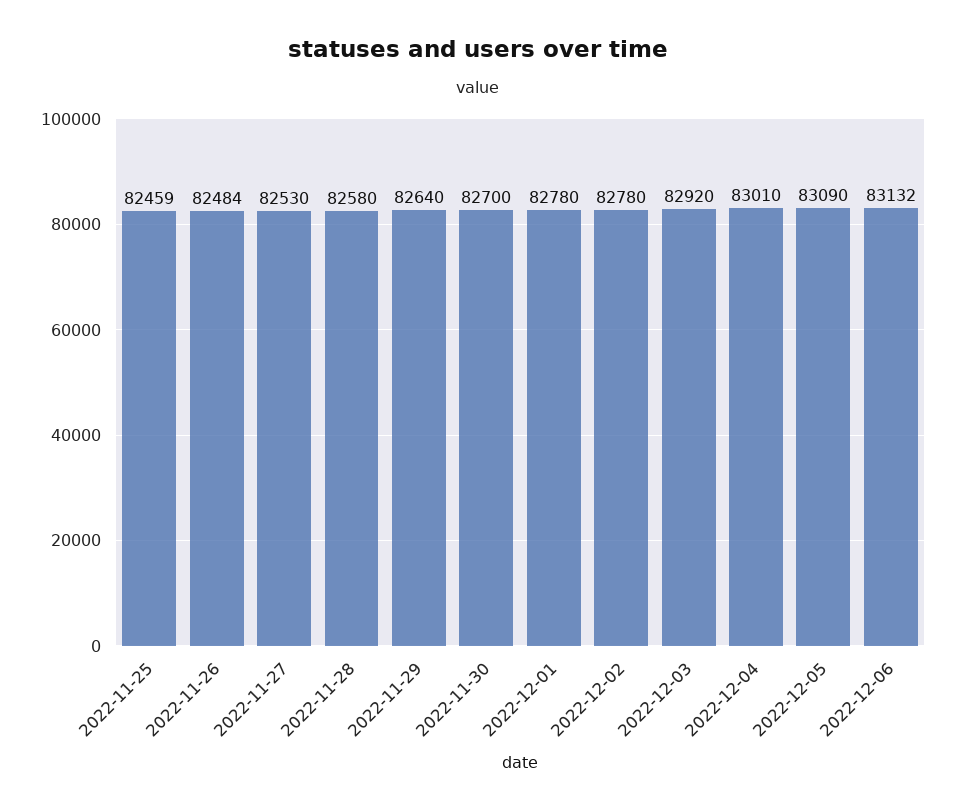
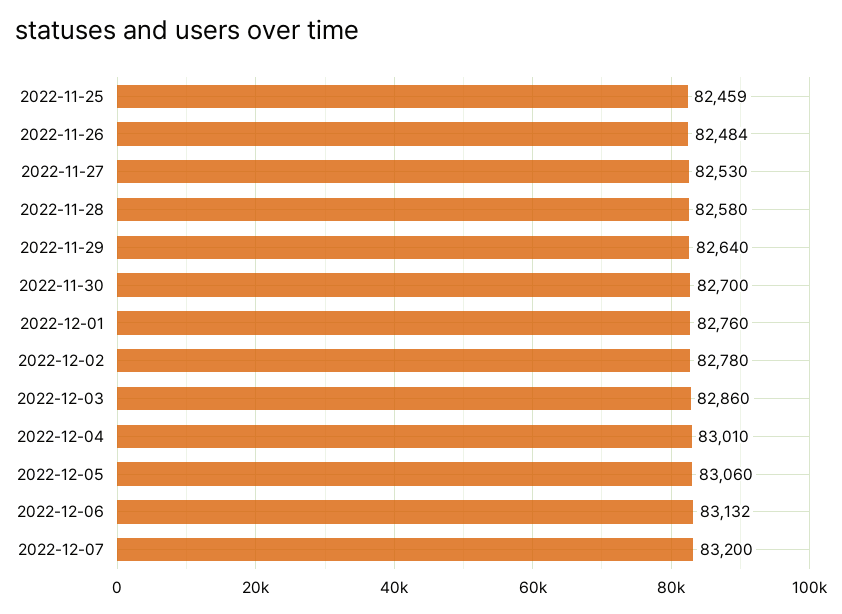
2022-12-01: 82780 -> 82760
2022-12-03: 82920 -> 82860
2022-12-05: 83090 -> 83060
2022-12-07: none -> 83200

